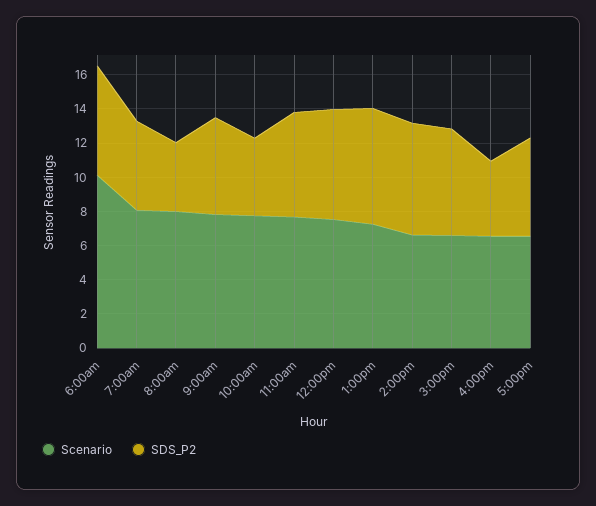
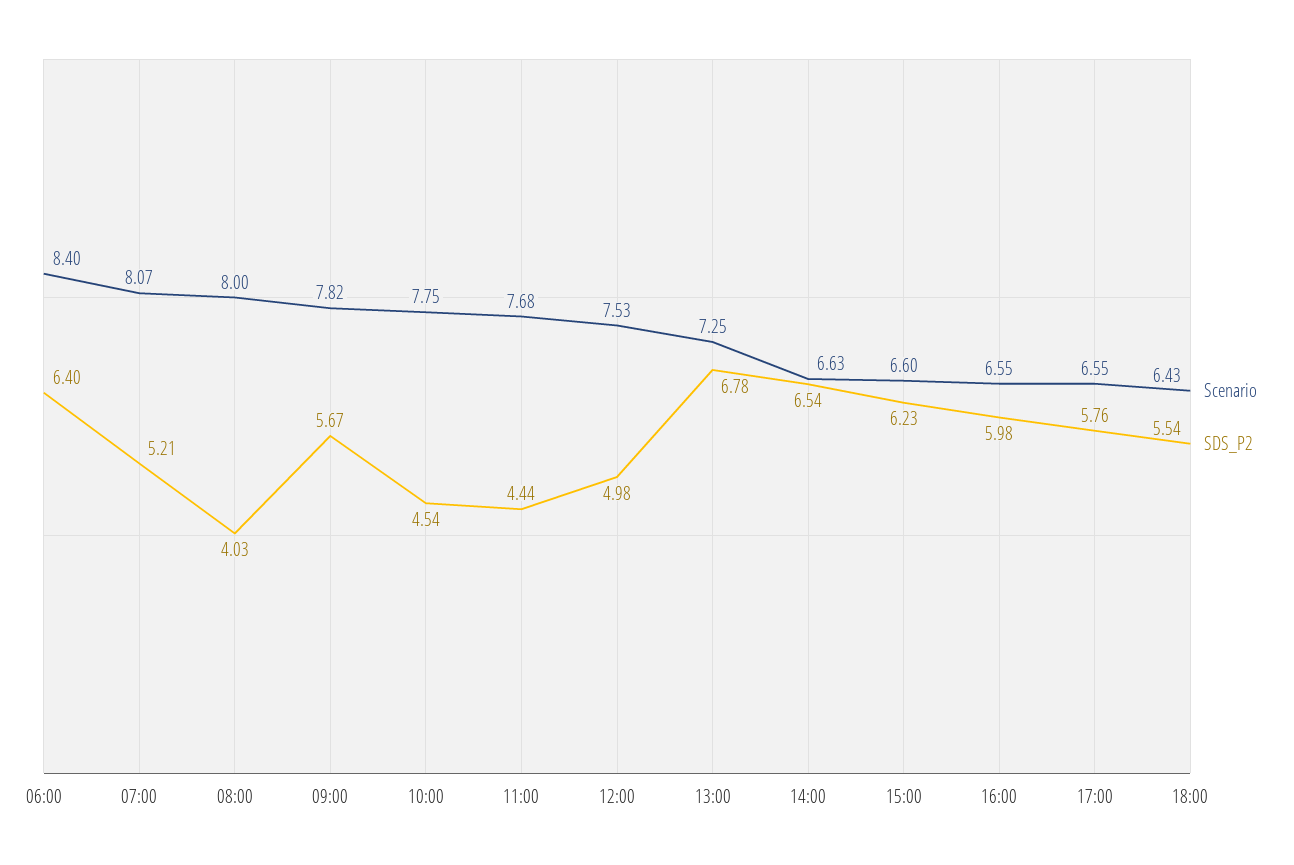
Scenario, 6:00am: 10 -> 8.4
SDS_P2, 11:00am: 6 -> 4.44
SDS_P2, 12:00pm: 6.5 -> 4.98
SDS_P2, 4:00pm: 4.5 -> 5.98
Scenario, 18:00: none -> 6.43
SDS_P2, 18:00: none -> 5.54

